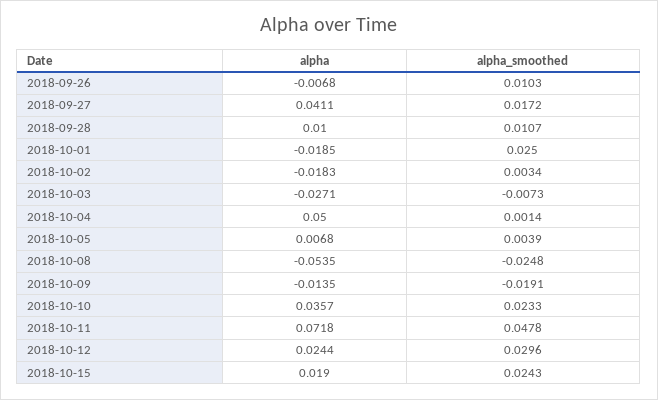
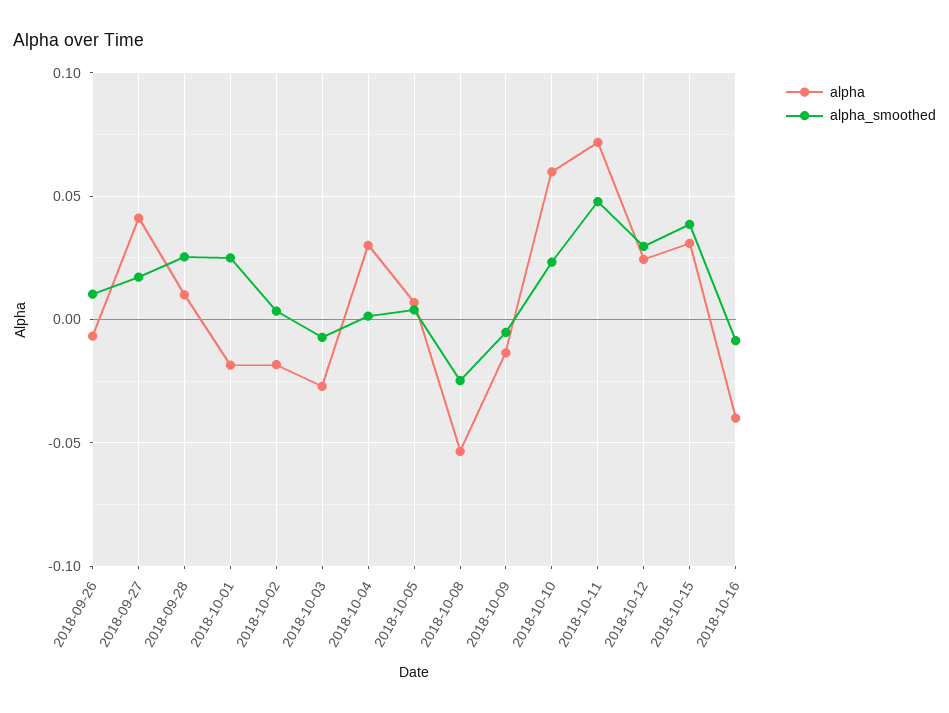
alpha_smoothed, 2018-09-28: 0.0107 -> 0.025
alpha, 2018-10-04: 0.05 -> 0.03
alpha_smoothed, 2018-10-09: -0.0191 -> -0.005
alpha, 2018-10-10: 0.0357 -> 0.06
alpha, 2018-10-15: 0.019 -> 0.03
alpha_smoothed, 2018-10-15: 0.0243 -> 0.04
alpha, 2018-10-16: none -> -0.04
alpha_smoothed, 2018-10-16: none -> -0.01

